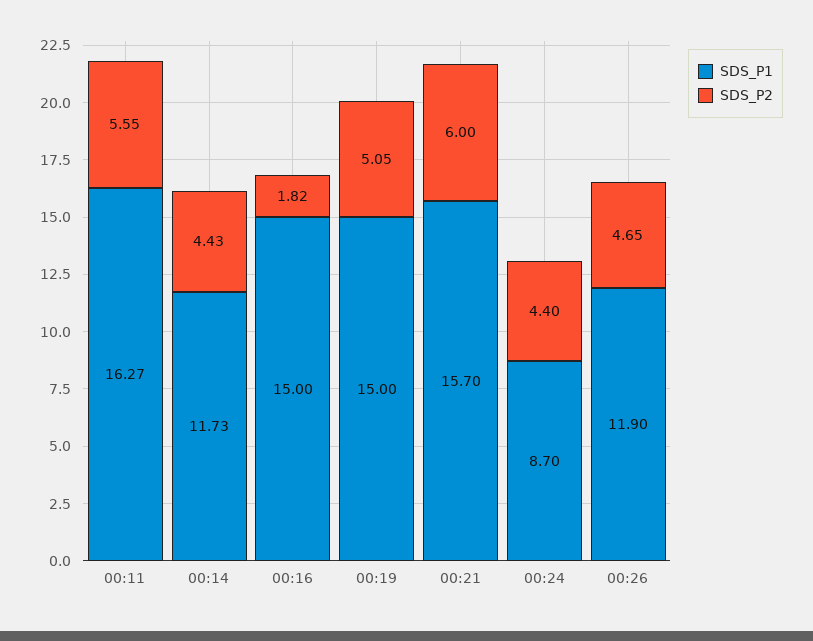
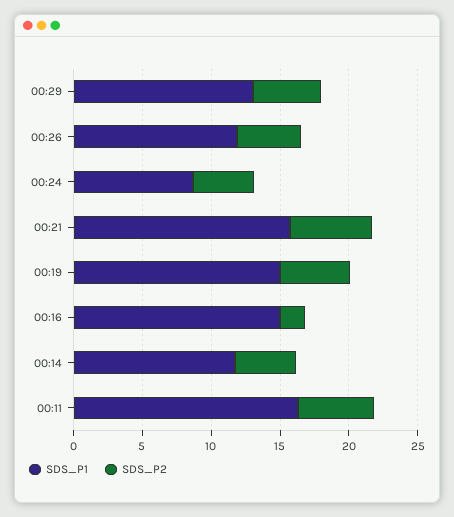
SDS_P1, 00:29: none -> 13
SDS_P2, 00:29: none -> 5

